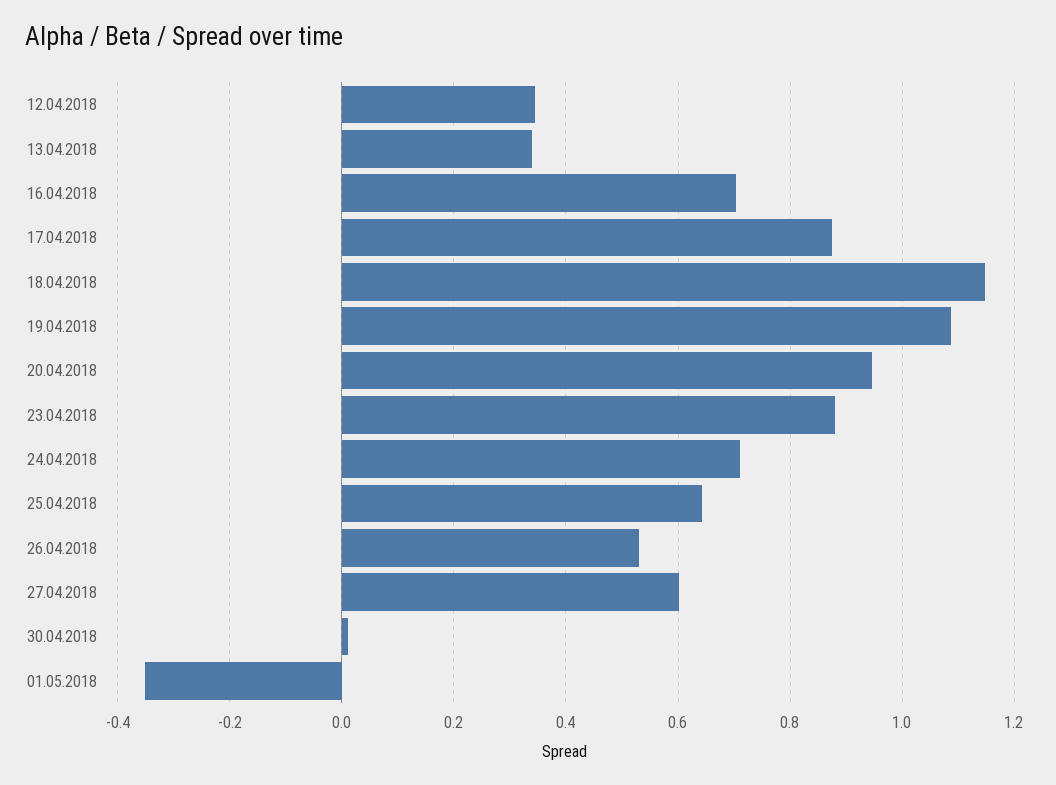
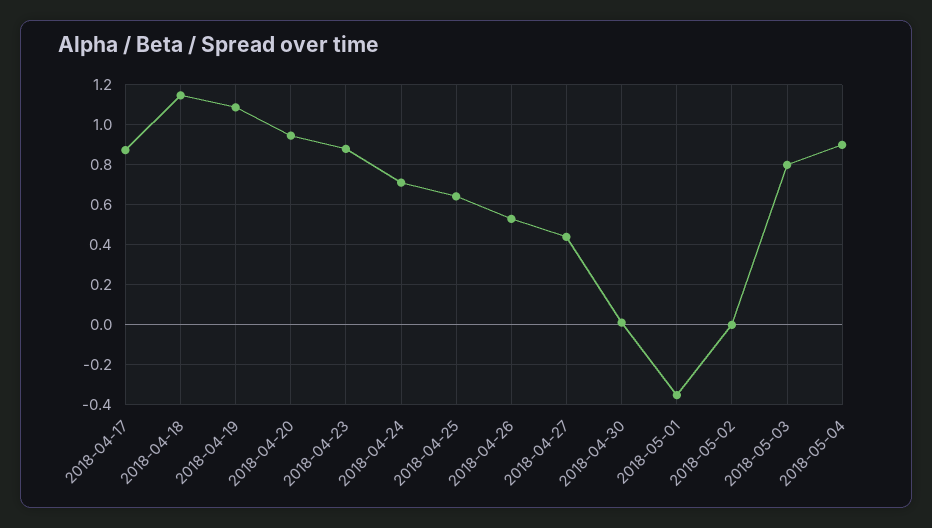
12.04.2018: 0.34 -> none
13.04.2018: 0.34 -> none
16.04.2018: 0.7 -> none
27.04.2018: 0.6 -> 0.45
2018-05-02: none -> 0
2018-05-03: none -> 0.8
2018-05-04: none -> 0.9

